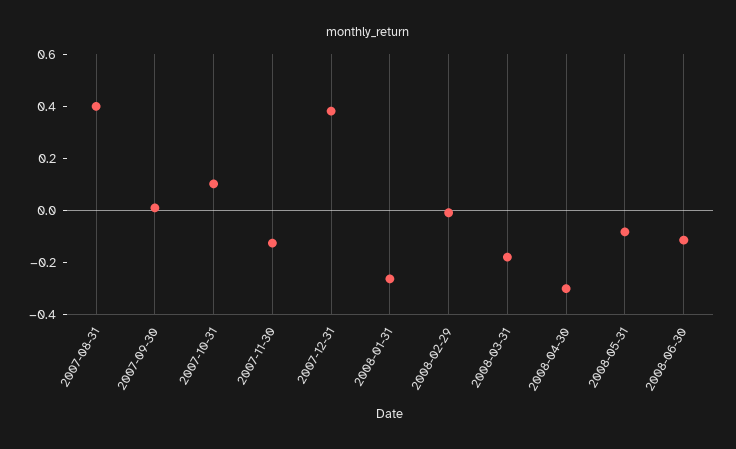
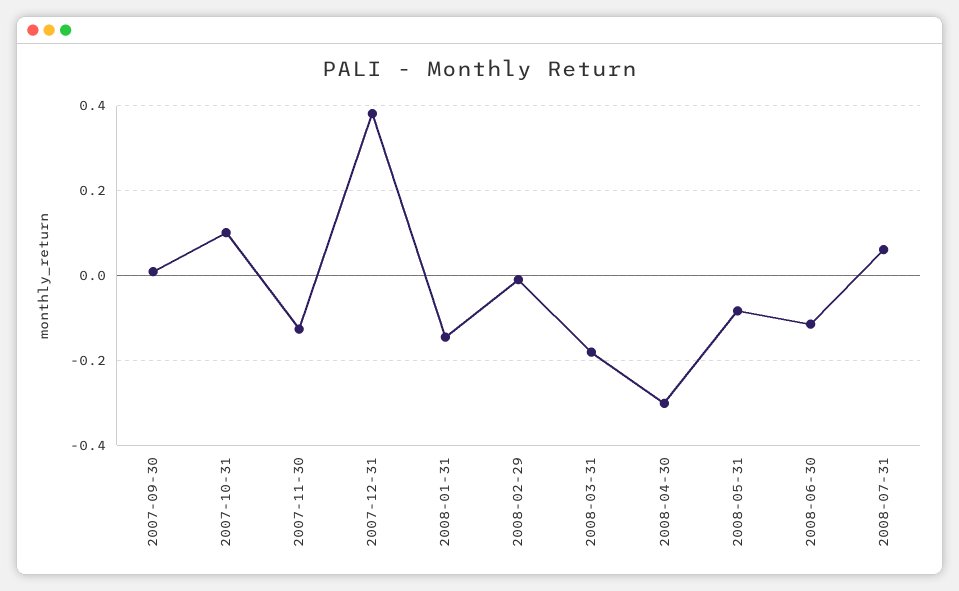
2007-08-31: 0.4 -> none
2008-01-31: -0.25 -> -0.14
2008-07-31: none -> 0.06

